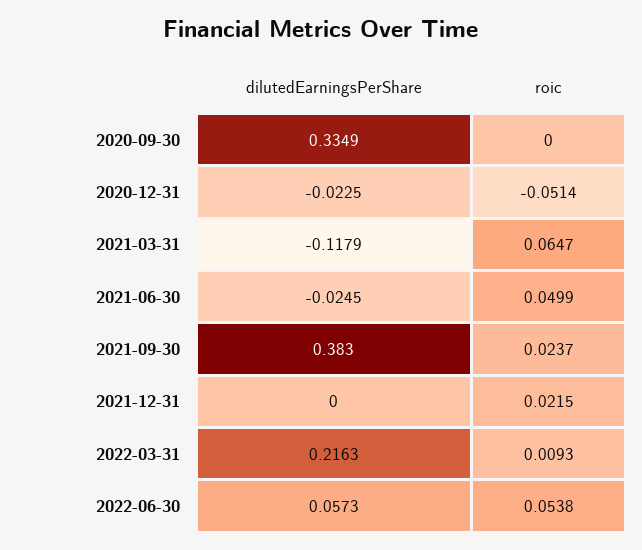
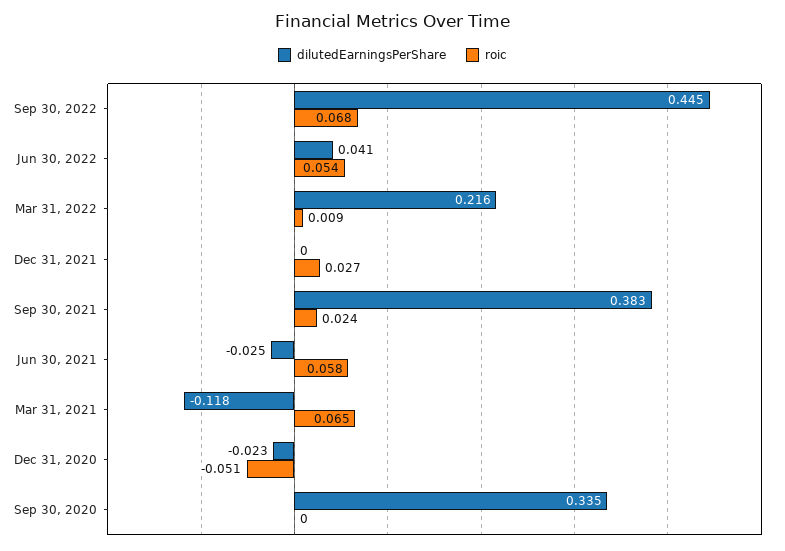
roic, 2021-06-30: 0.0499 -> 0.058
roic, 2021-12-31: 0.0215 -> 0.027
dilutedEarningsPerShare, 2022-06-30: 0.0573 -> 0.041
dilutedEarningsPerShare, Sep 30, 2022: none -> 0.445
roic, Sep 30, 2022: none -> 0.068

